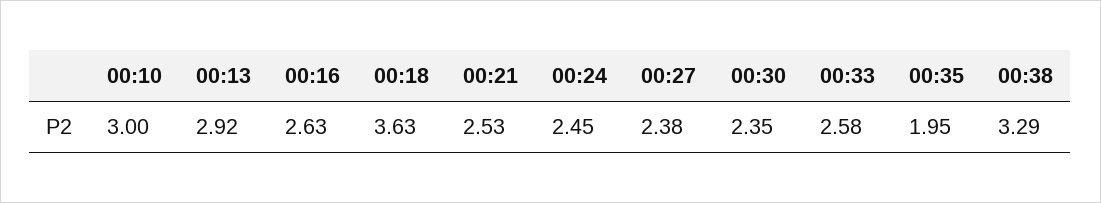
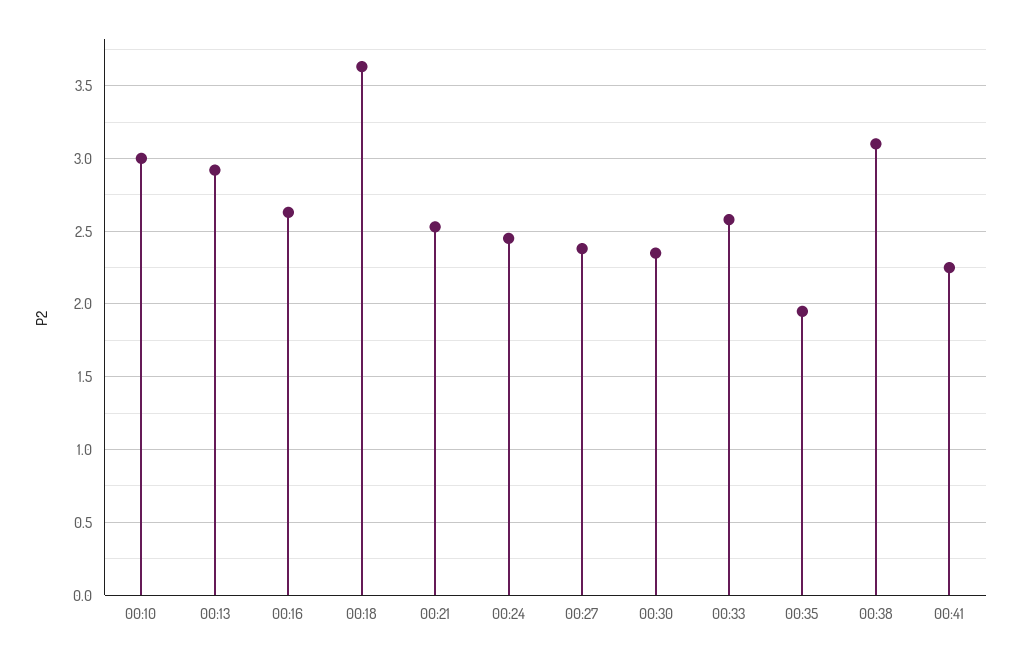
00:38: 3.29 -> 3.1
00:41: none -> 2.25

